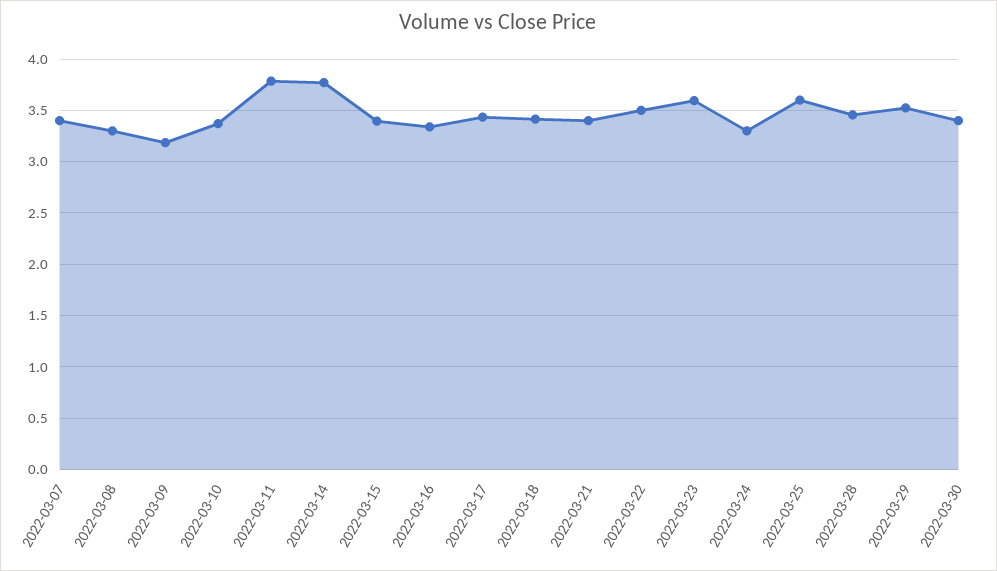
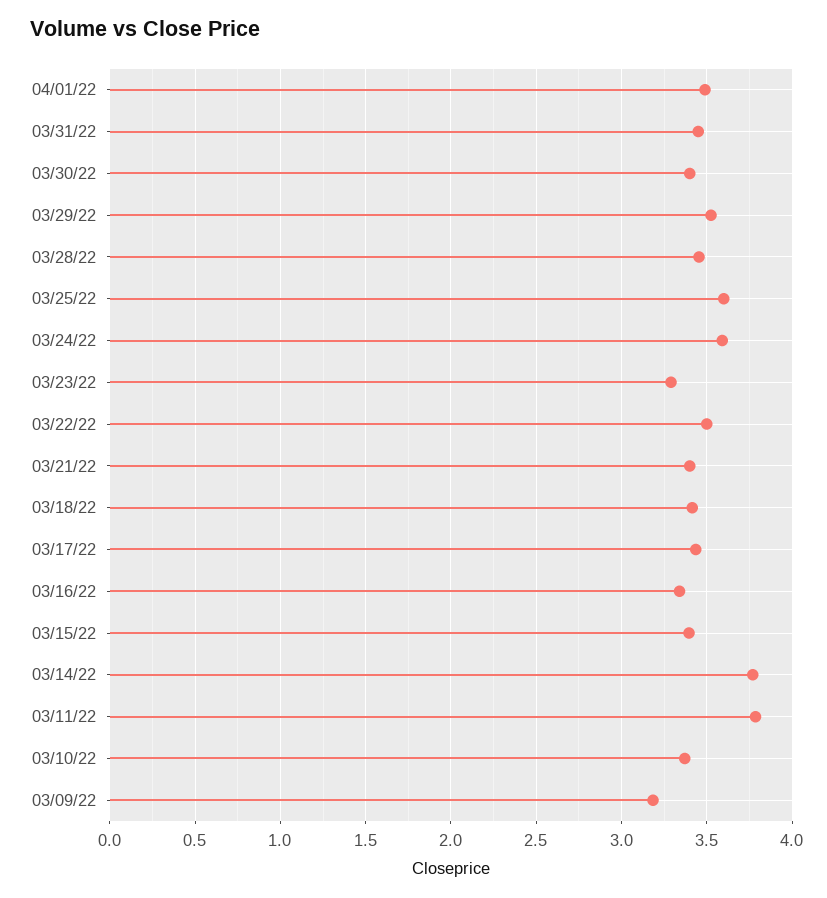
2022-03-07: 3.4 -> none
2022-03-08: 3.3 -> none
2022-03-23: 3.6 -> 3.3
2022-03-24: 3.3 -> 3.6
04/01/22: none -> 3.5
03/31/22: none -> 3.45

